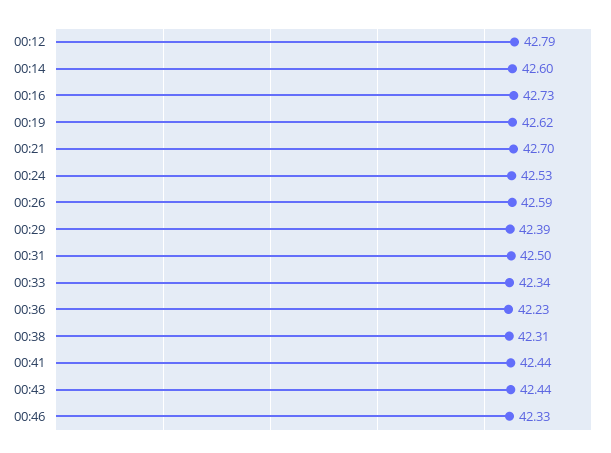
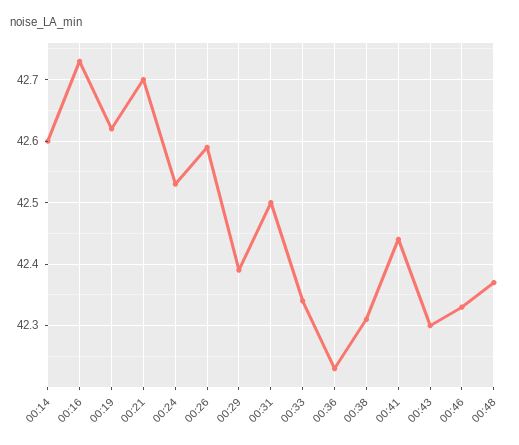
00:12: 42.79 -> none
00:43: 42.44 -> 42.3
00:48: none -> 42.37

